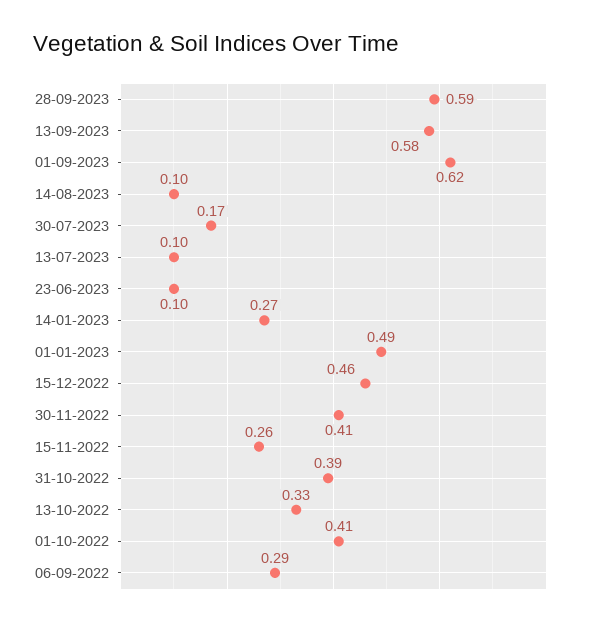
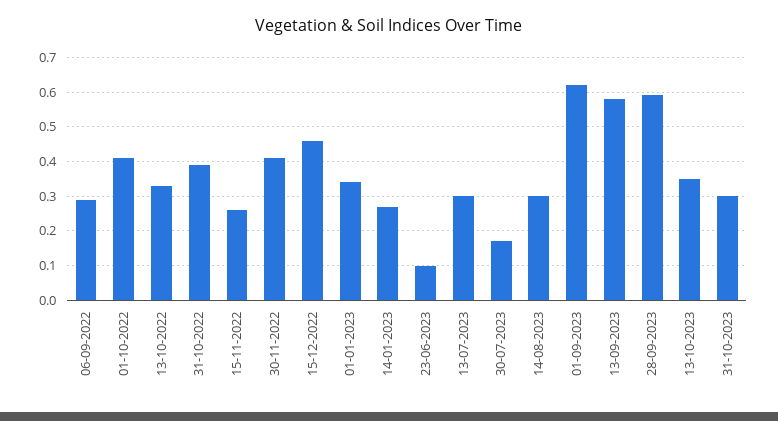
14-08-2023: 0.1 -> 0.3
13-07-2023: 0.1 -> 0.3
01-01-2023: 0.49 -> 0.35
13-10-2023: none -> 0.35
31-10-2023: none -> 0.3

